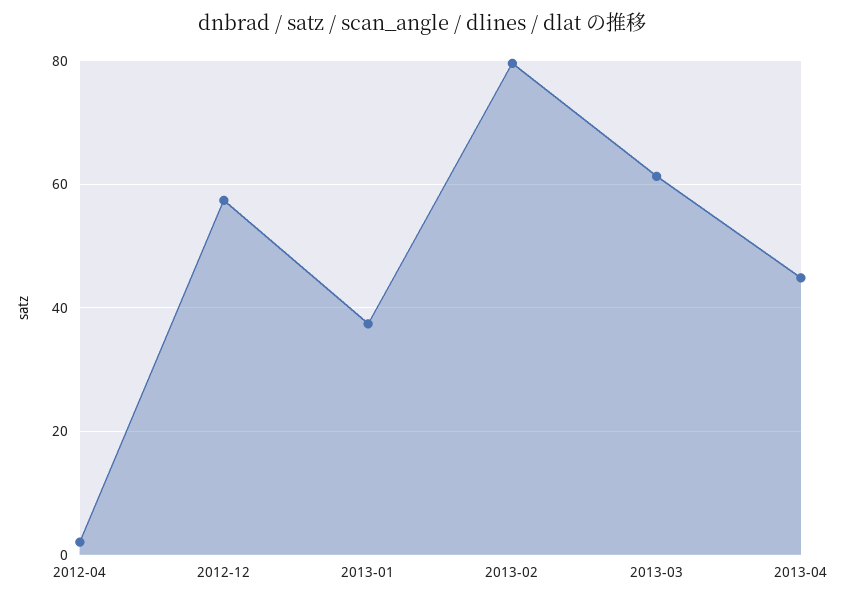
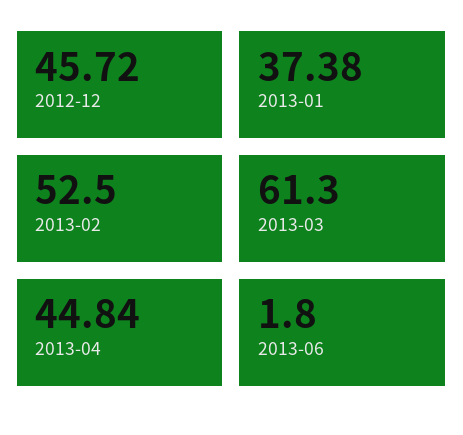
2012-04: 2 -> none
2012-12: 58 -> 45.72
2013-02: 80 -> 52.5
2013-06: none -> 1.8

